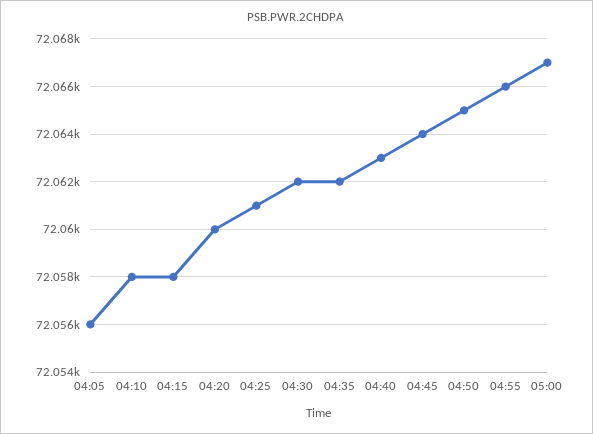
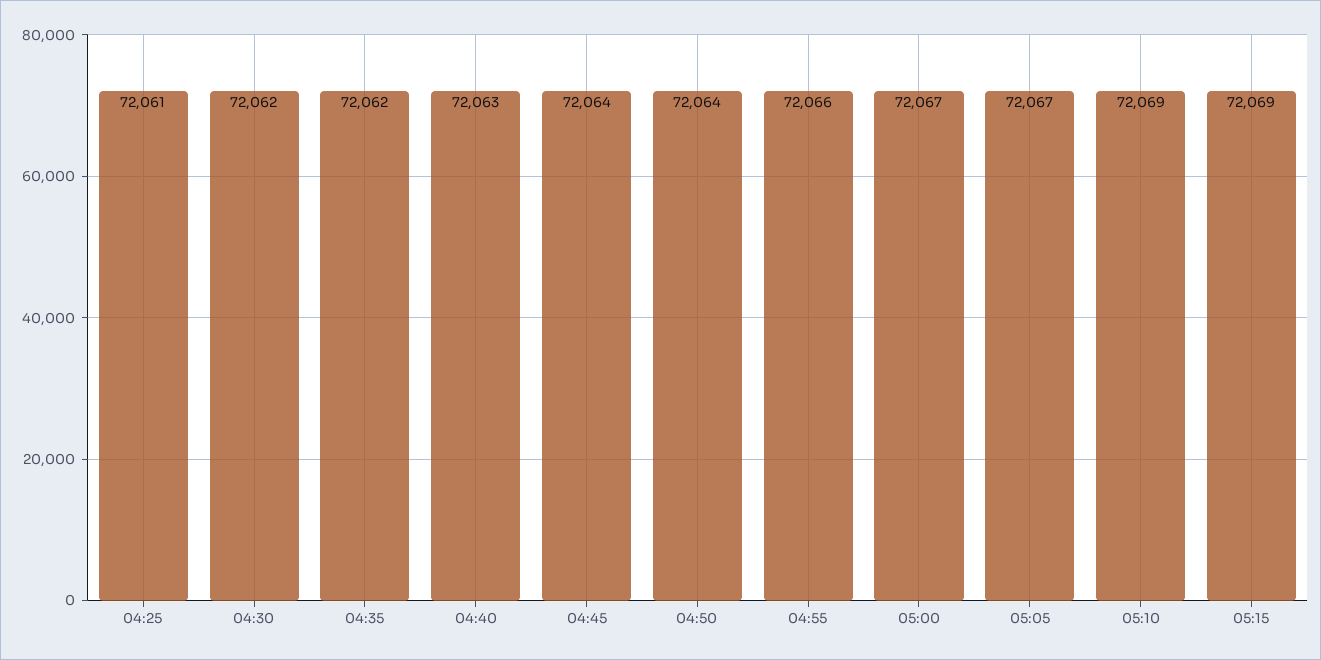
04:05: 72056 -> none
04:10: 72058 -> none
04:15: 72058 -> none
04:20: 72060 -> none
04:50: 72065 -> 72064
05:05: none -> 72067
05:10: none -> 72069
05:15: none -> 72069

